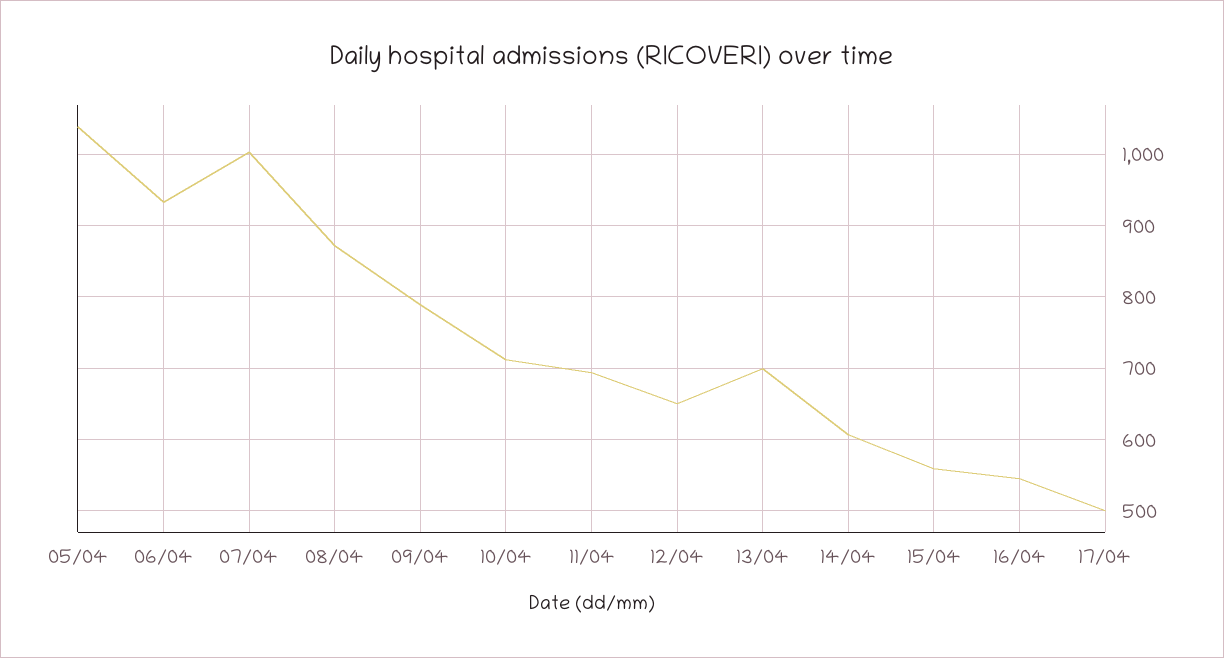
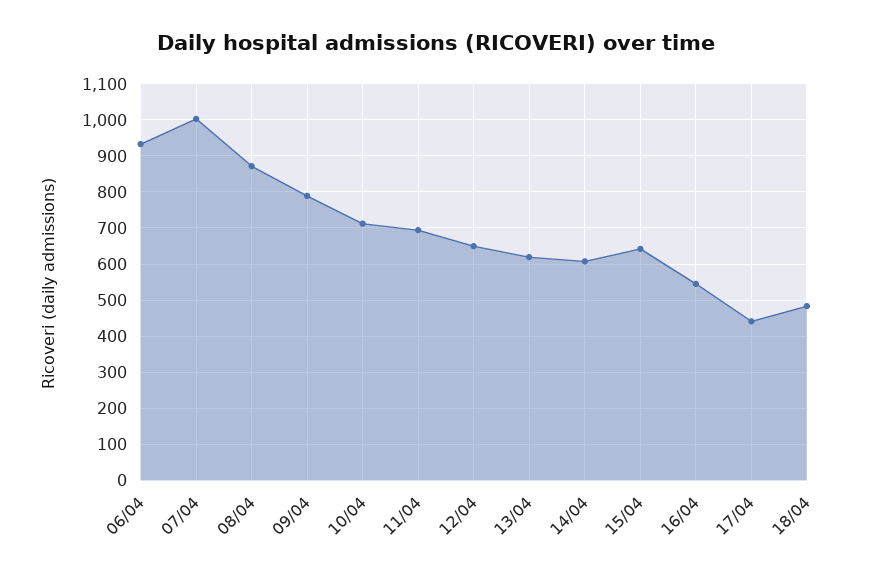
05/04: 1040 -> none
13/04: 700 -> 620
15/04: 560 -> 640
17/04: 500 -> 440
18/04: none -> 480

